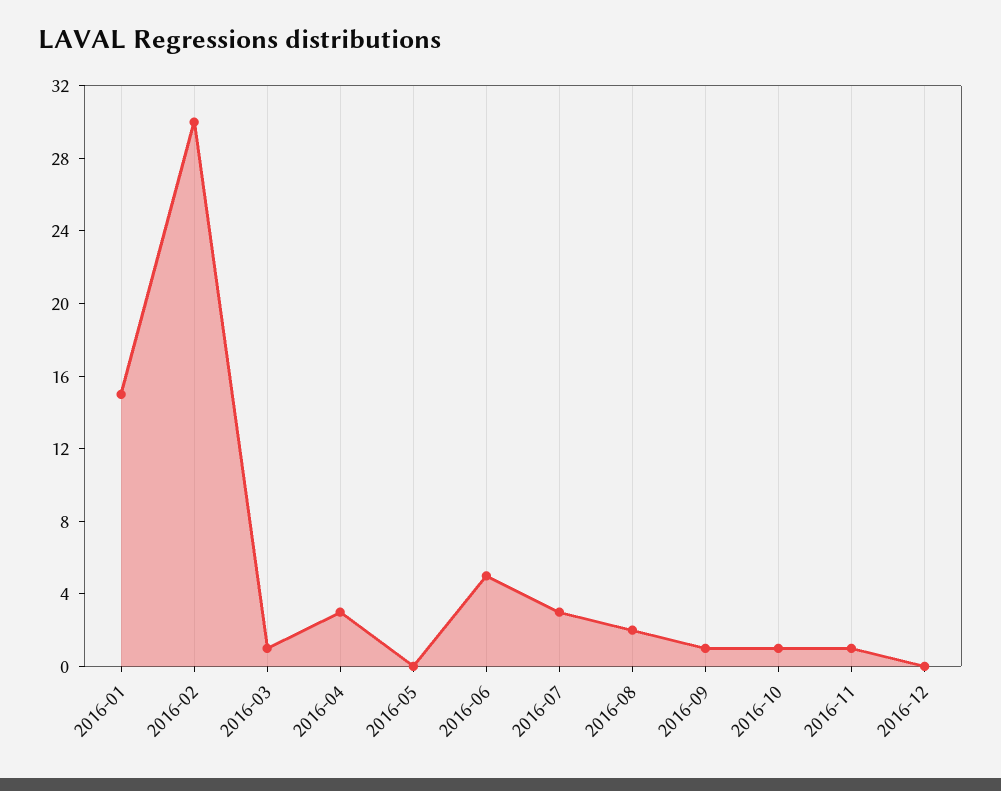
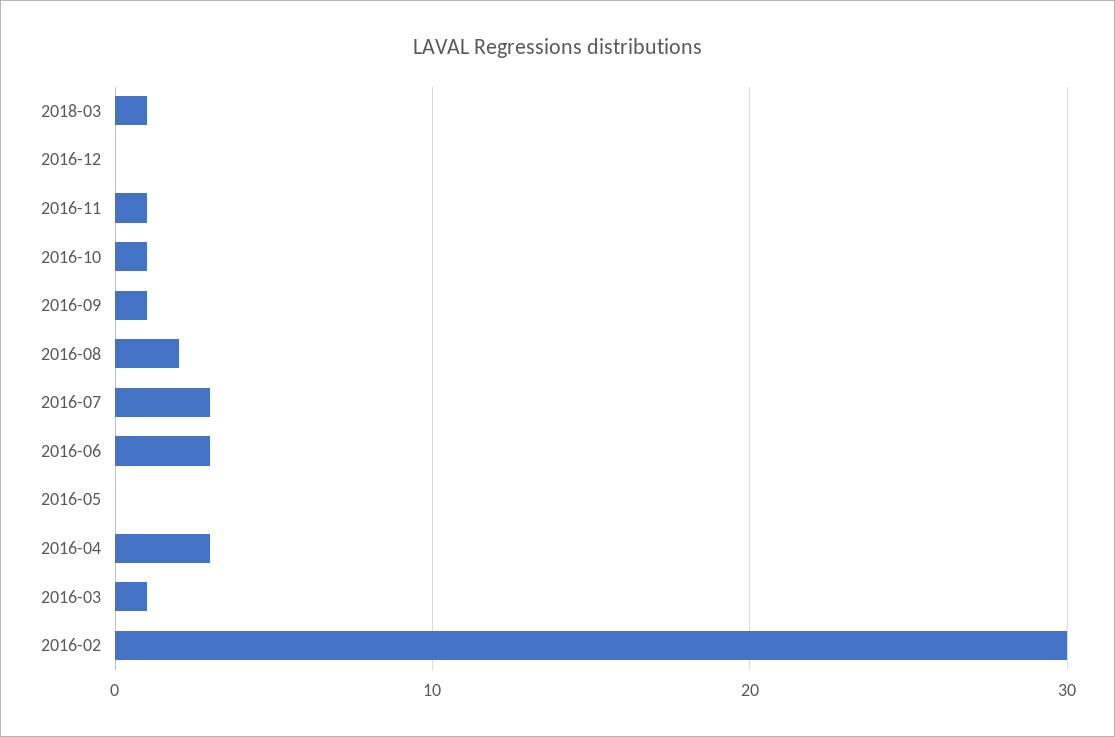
2016-01: 15 -> none
2016-06: 5 -> 3
2018-03: none -> 1

